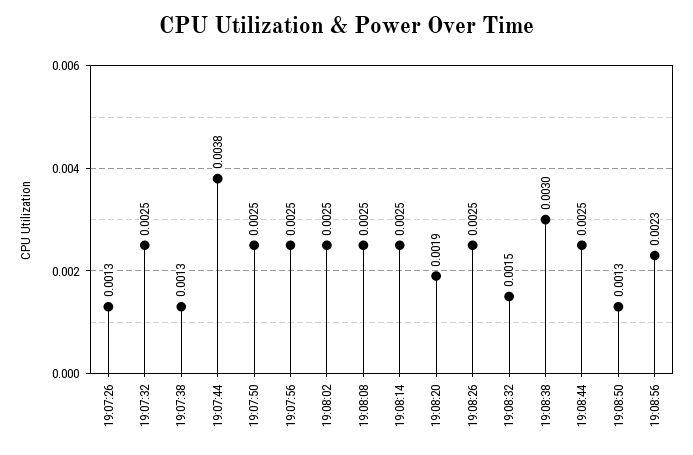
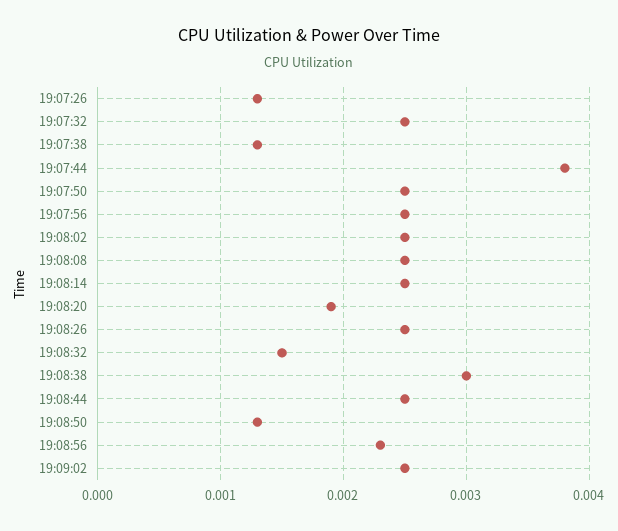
19:09:02: none -> 0.0025

